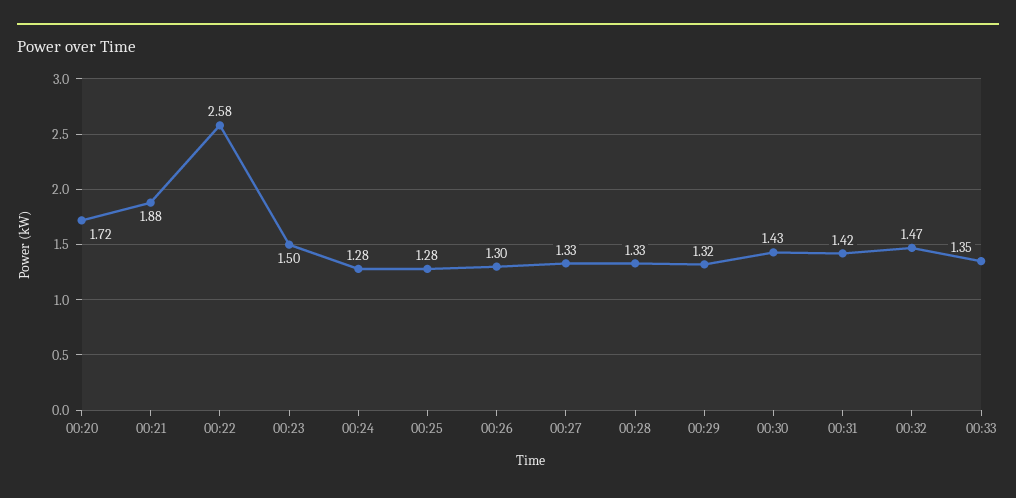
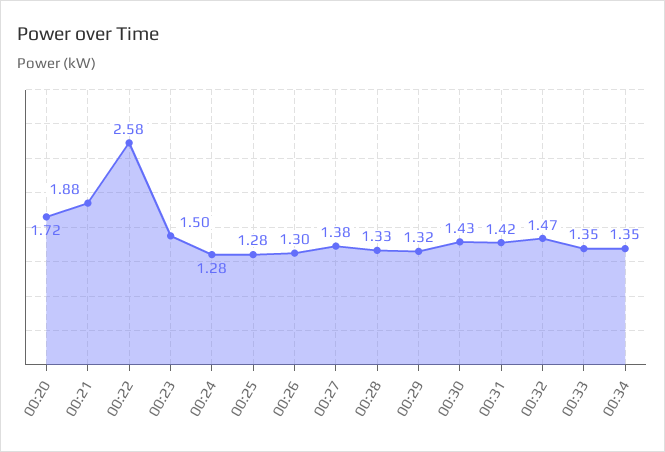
00:27: 1.33 -> 1.38
00:34: none -> 1.35

